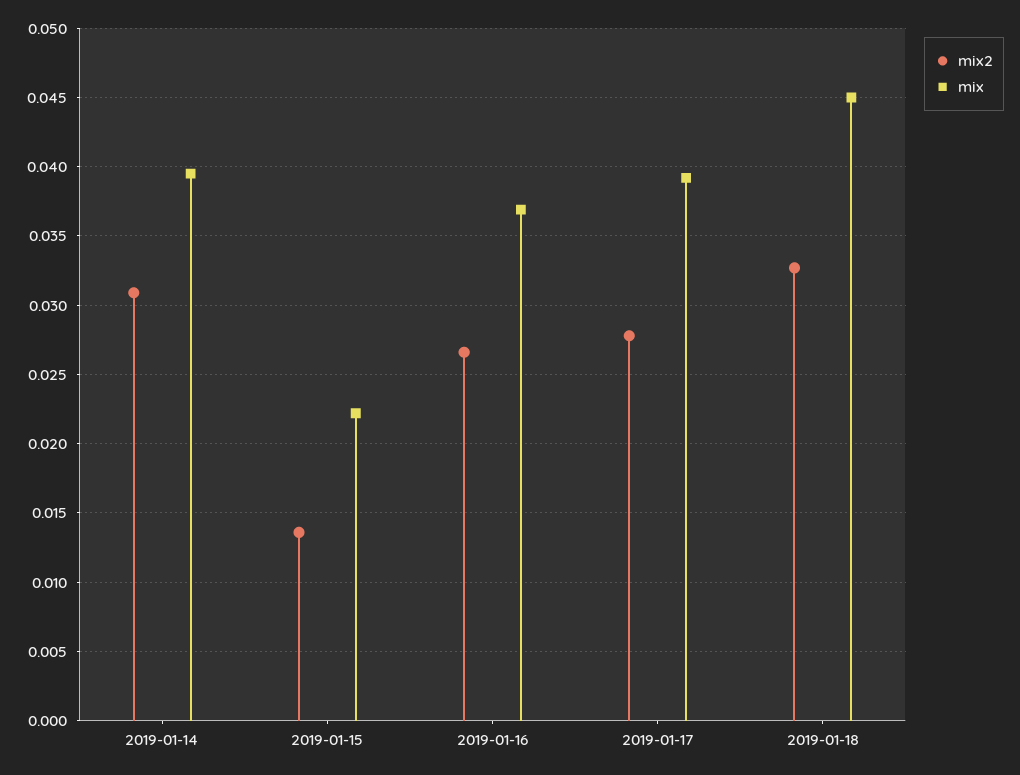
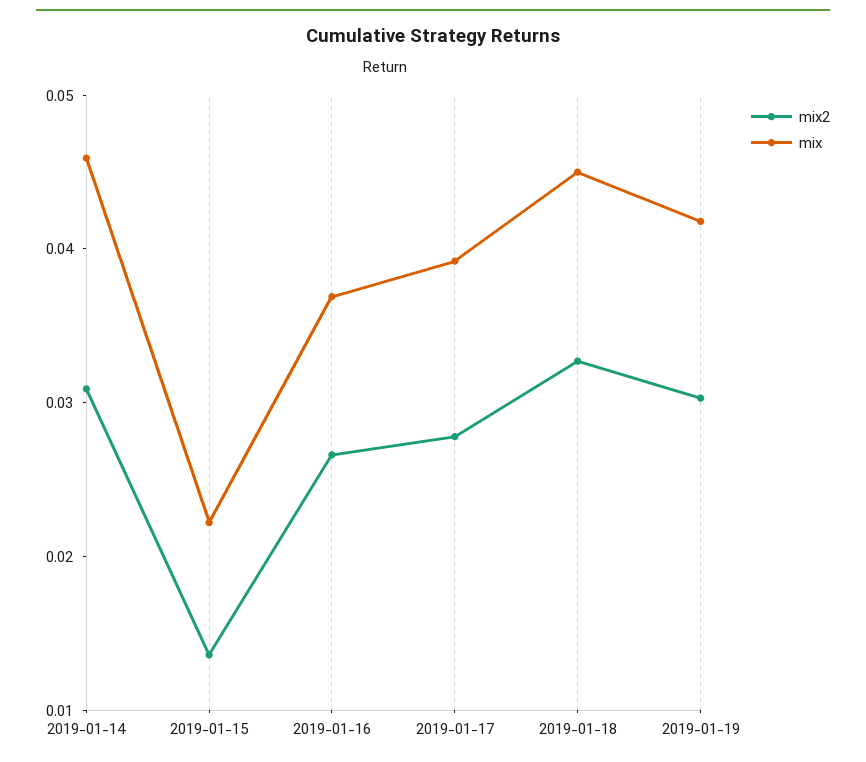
mix, 2019-01-14: 0.0395 -> 0.046
mix2, 2019-01-19: none -> 0.03
mix, 2019-01-19: none -> 0.042

